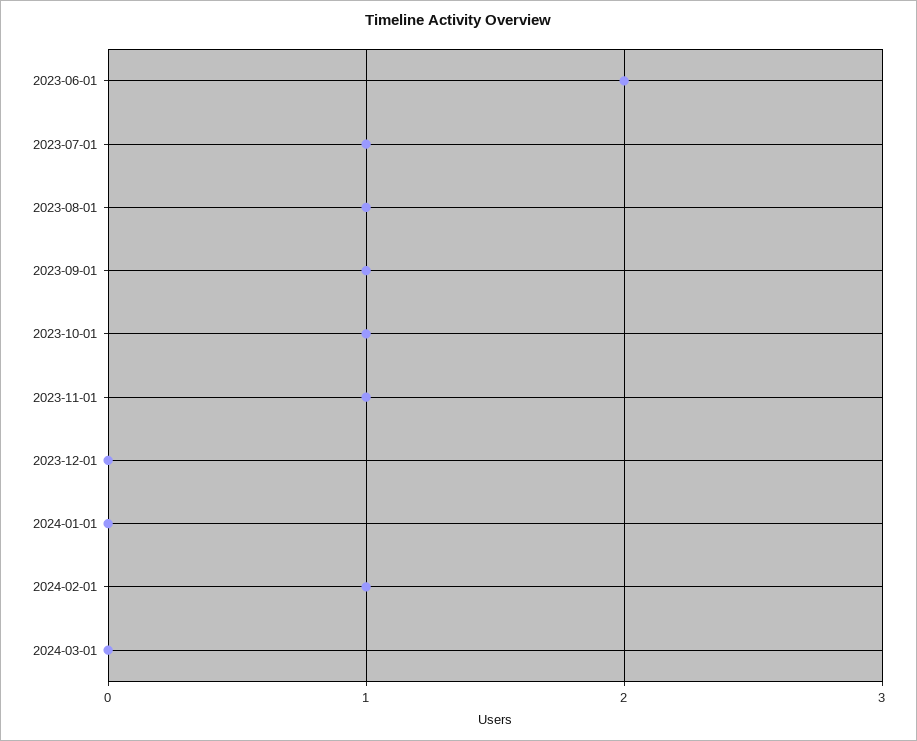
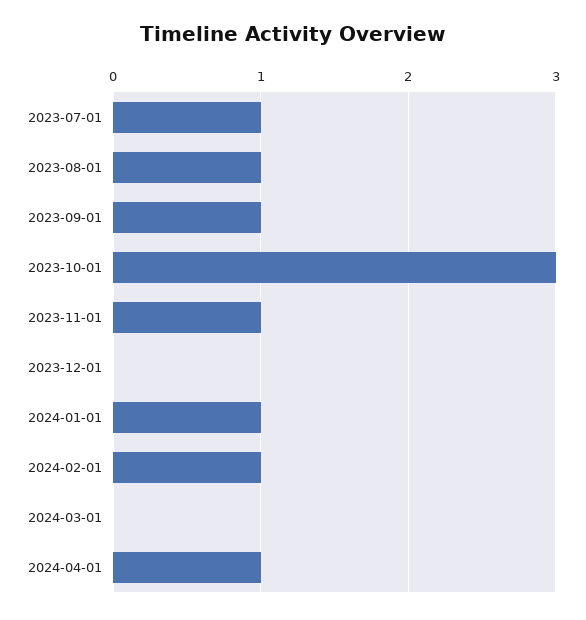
2023-06-01: 2 -> none
2023-10-01: 1 -> 3
2024-01-01: 0 -> 1
2024-04-01: none -> 1

